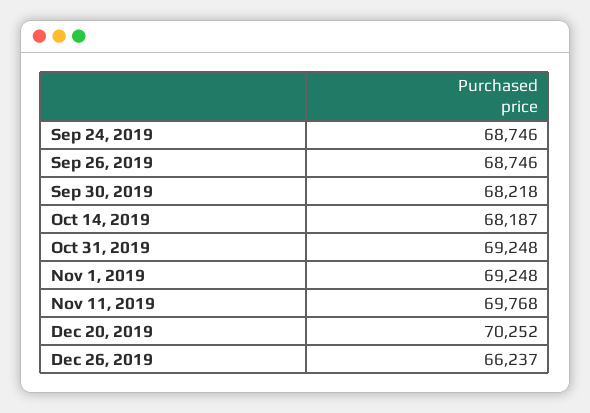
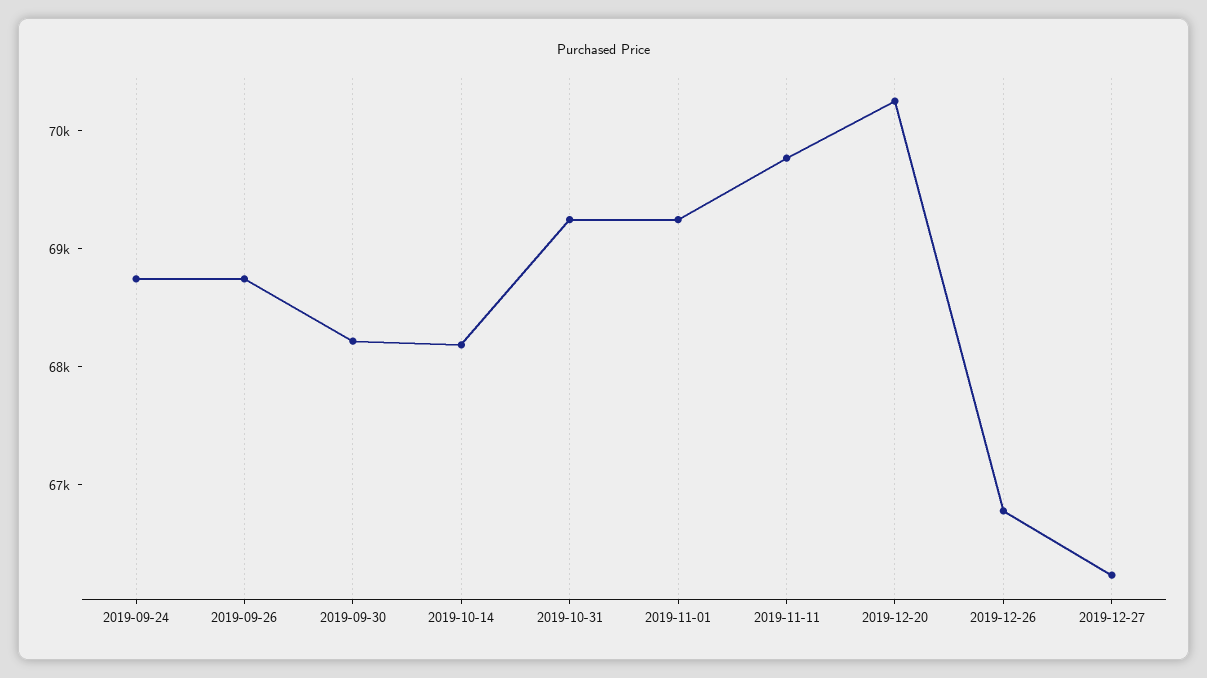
Dec 26, 2019: 66237 -> 66800
2019-12-27: none -> 66200

